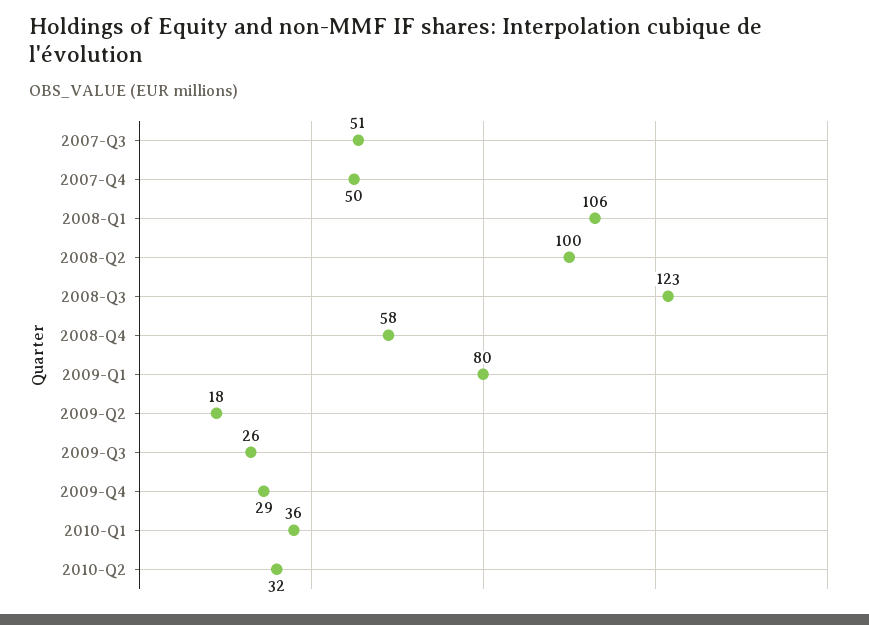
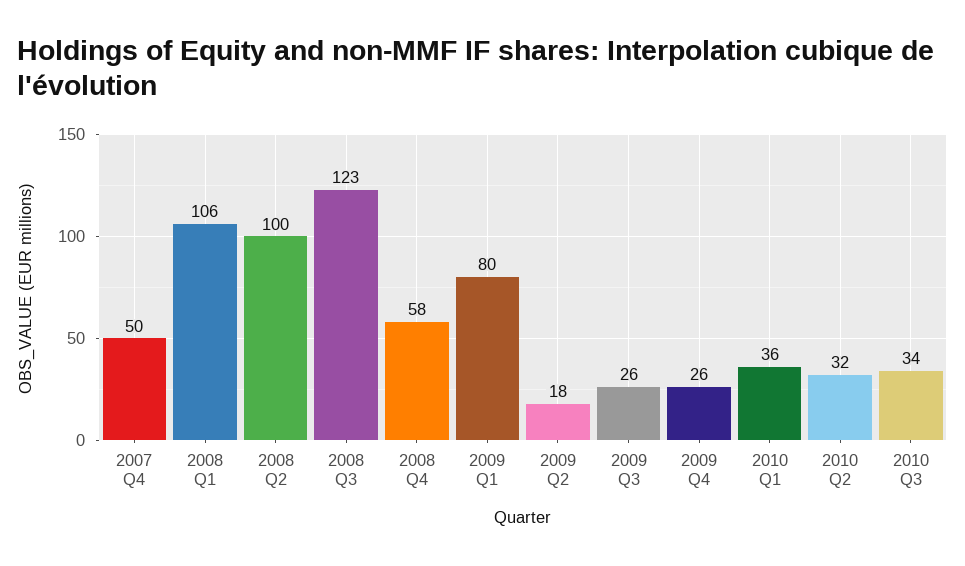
2007-Q3: 51 -> none
2009-Q4: 29 -> 26
2010 Q3: none -> 34

